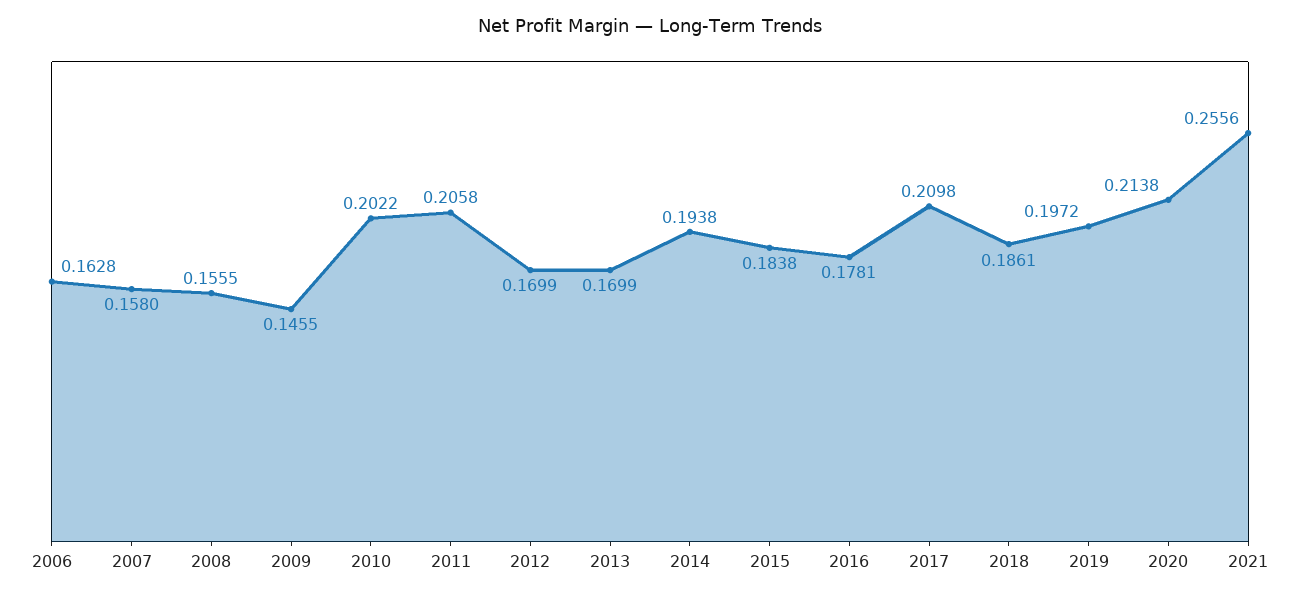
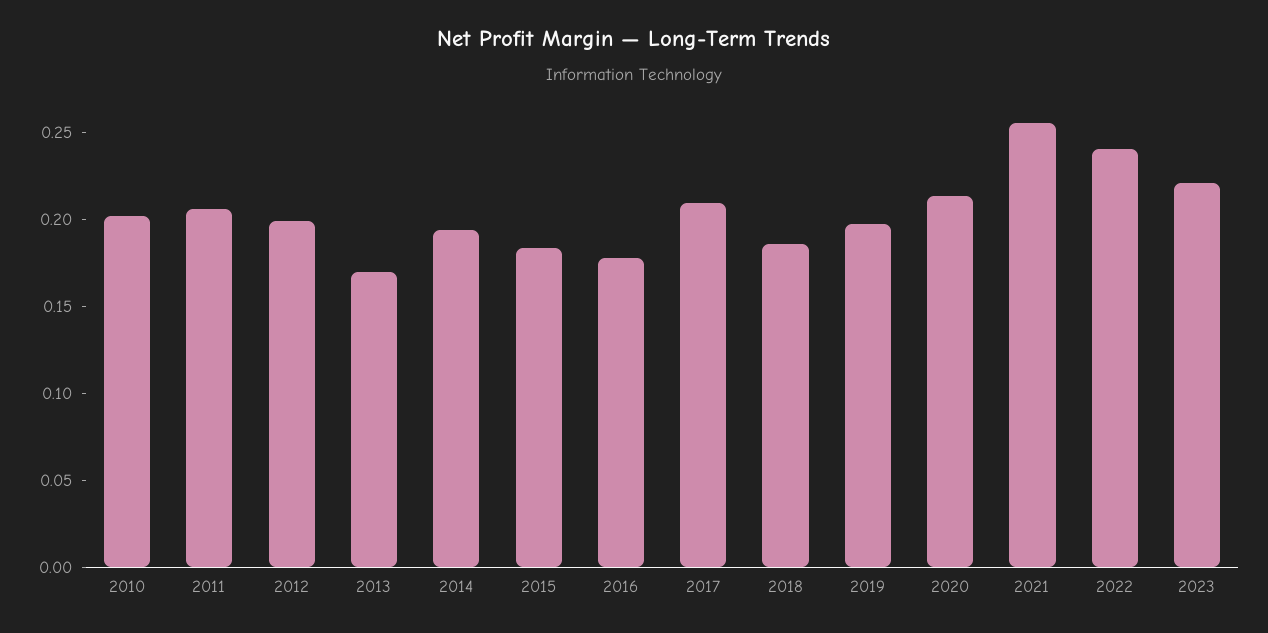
2006: 0.1628 -> none
2007: 0.158 -> none
2008: 0.1555 -> none
2009: 0.1455 -> none
2012: 0.1699 -> 0.2
2022: none -> 0.24
2023: none -> 0.22

